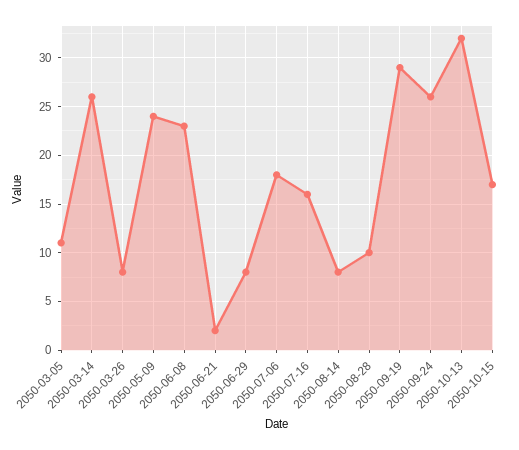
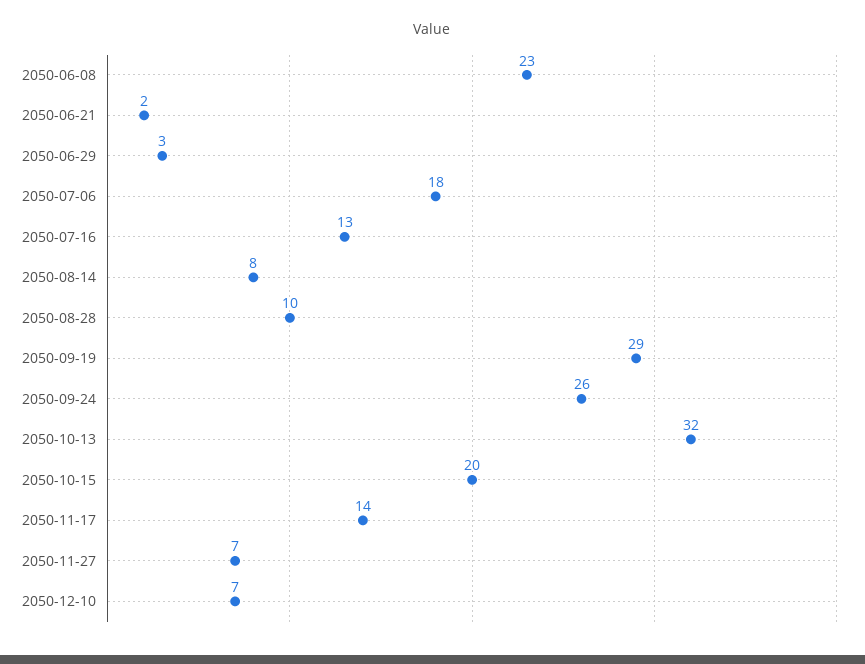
2050-03-05: 11 -> none
2050-03-14: 26 -> none
2050-03-26: 8 -> none
2050-05-09: 24 -> none
2050-06-29: 8 -> 3
2050-07-16: 16 -> 13
2050-10-15: 17 -> 20
2050-11-17: none -> 14
2050-11-27: none -> 7
2050-12-10: none -> 7

